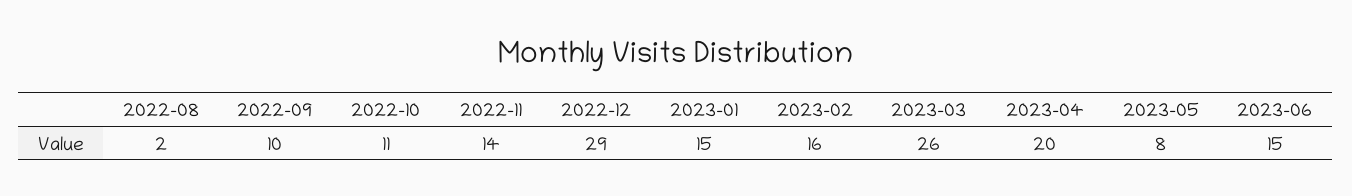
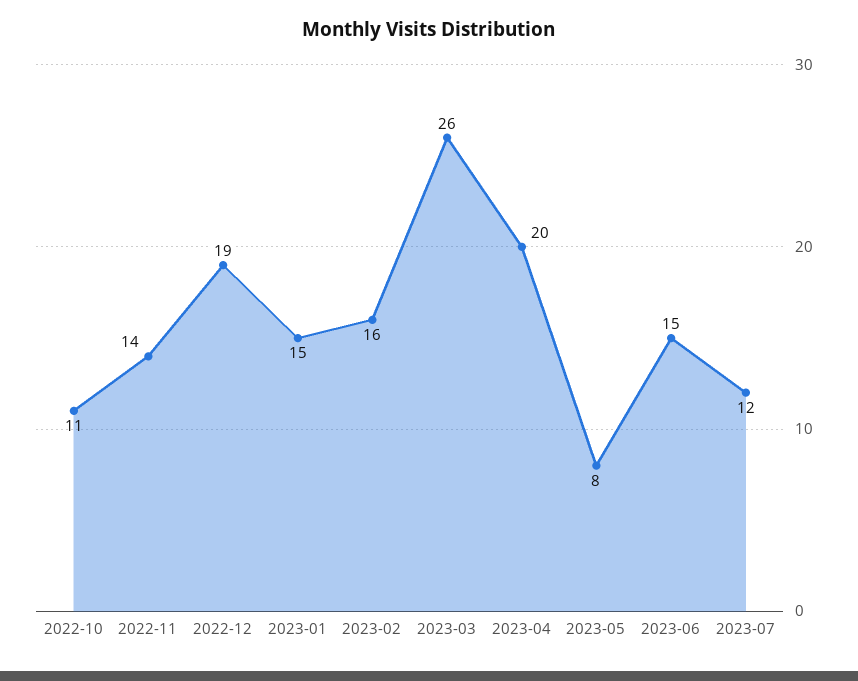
2022-08: 2 -> none
2022-09: 10 -> none
2022-12: 29 -> 19
2023-07: none -> 12

